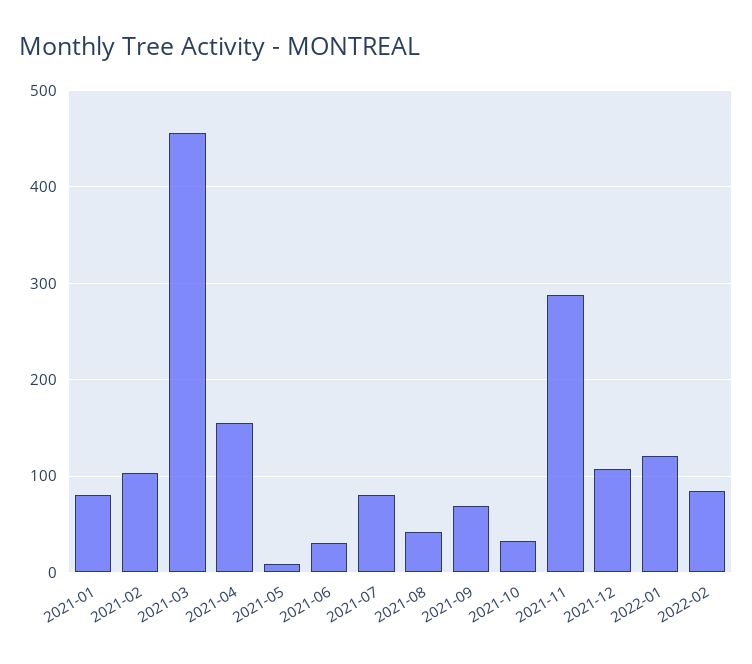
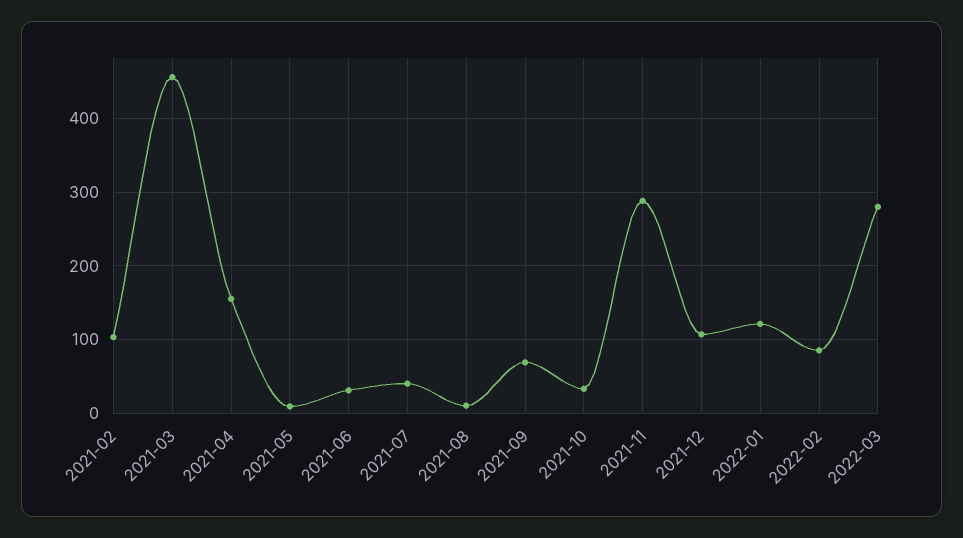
2021-01: 80 -> none
2021-07: 80 -> 40
2021-08: 40 -> 10
2022-03: none -> 280

